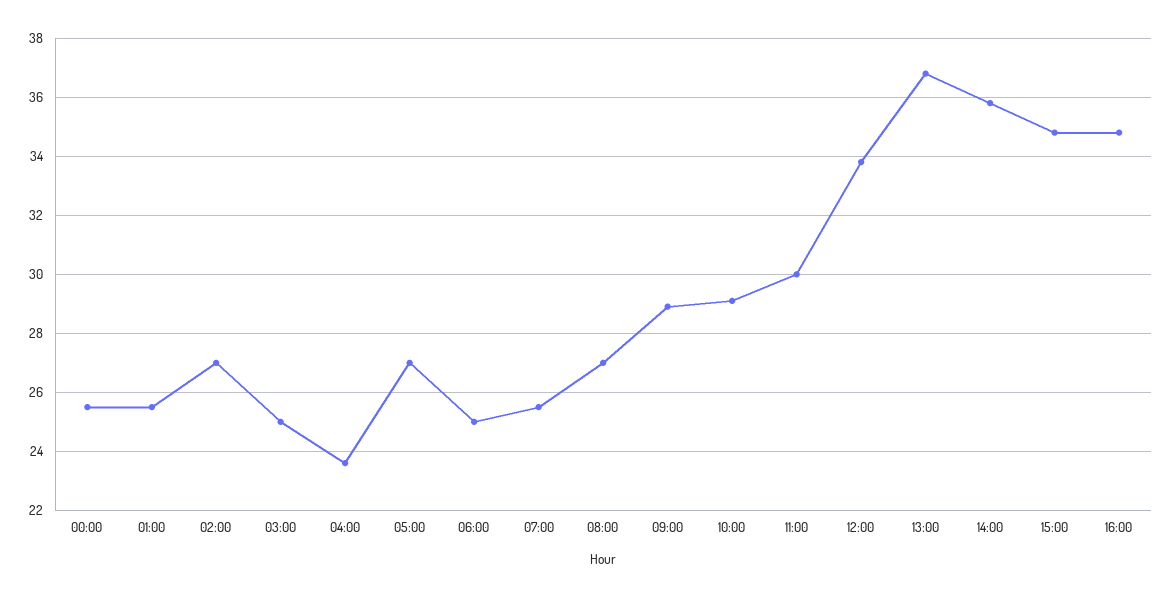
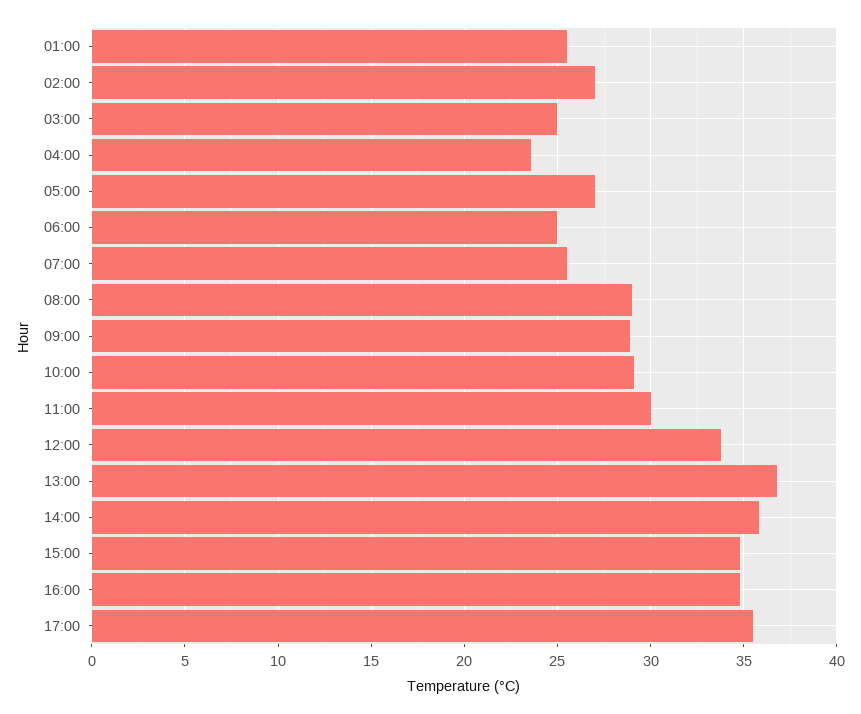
00:00: 25.5 -> none
08:00: 27 -> 29
17:00: none -> 35.5

